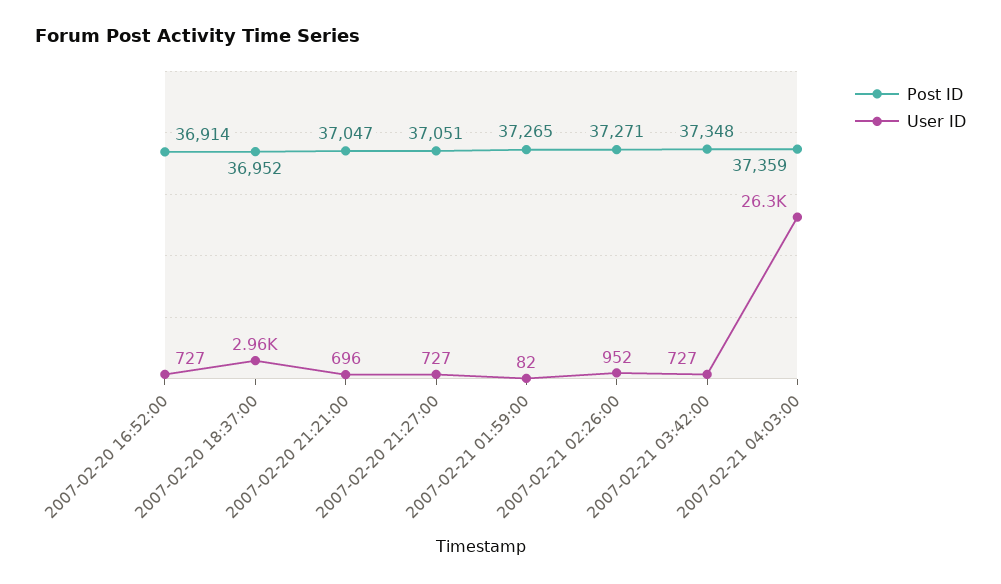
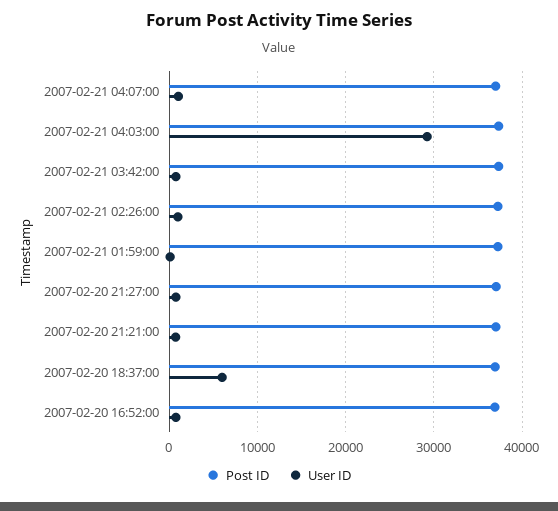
User ID, 2007-02-20 18:37:00: 2960 -> 6000
User ID, 2007-02-21 04:03:00: 26300 -> 29000
Post ID, 2007-02-21 04:07:00: none -> 37000
User ID, 2007-02-21 04:07:00: none -> 1000

